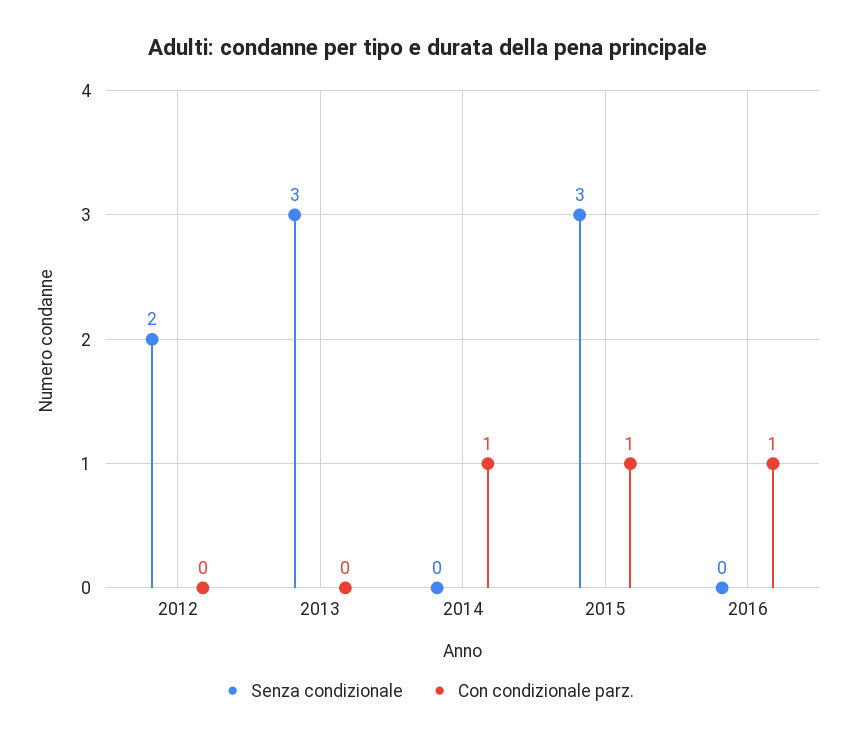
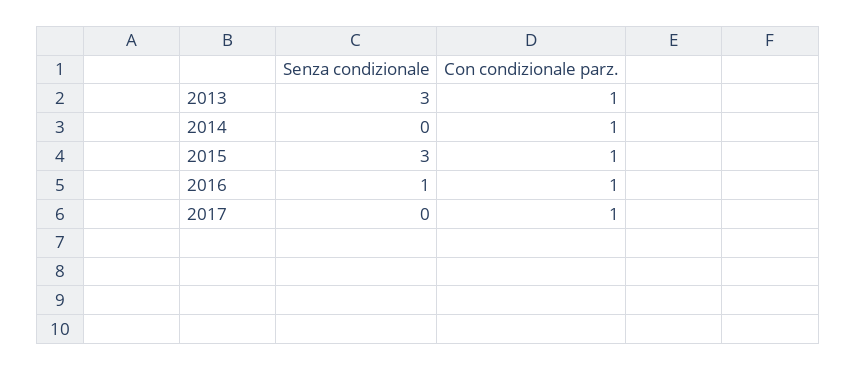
Senza condizionale, 2012: 2 -> none
Con condizionale parz., 2012: 0 -> none
Con condizionale parz., 2013: 0 -> 1
Senza condizionale, 2016: 0 -> 1
Senza condizionale, 2017: none -> 0
Con condizionale parz., 2017: none -> 1

